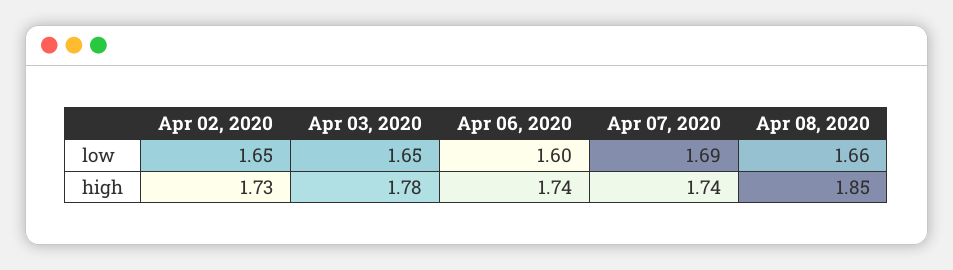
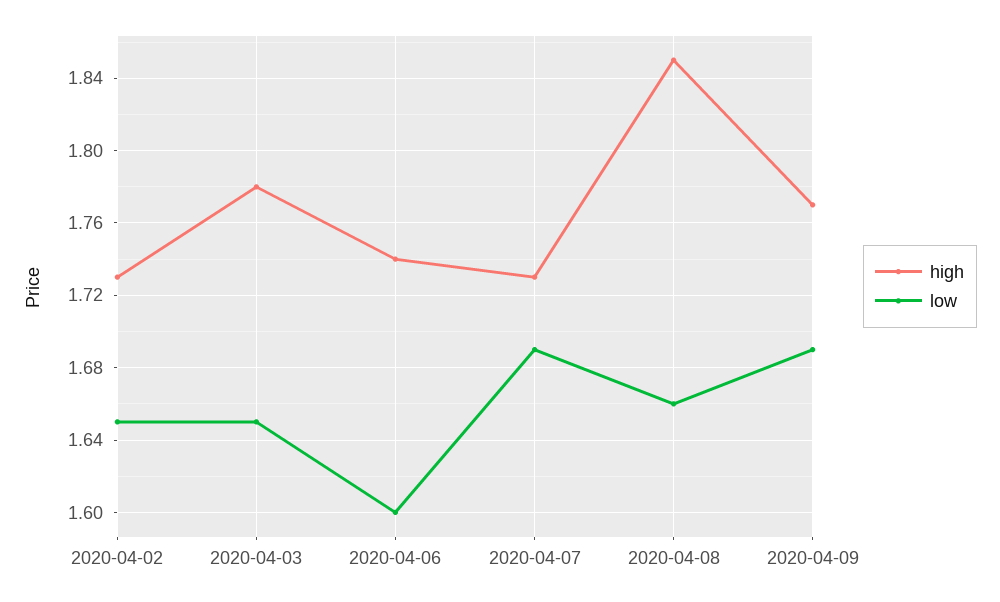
high, Apr 07, 2020: 1.74 -> 1.73
high, 2020-04-09: none -> 1.77
low, 2020-04-09: none -> 1.69

